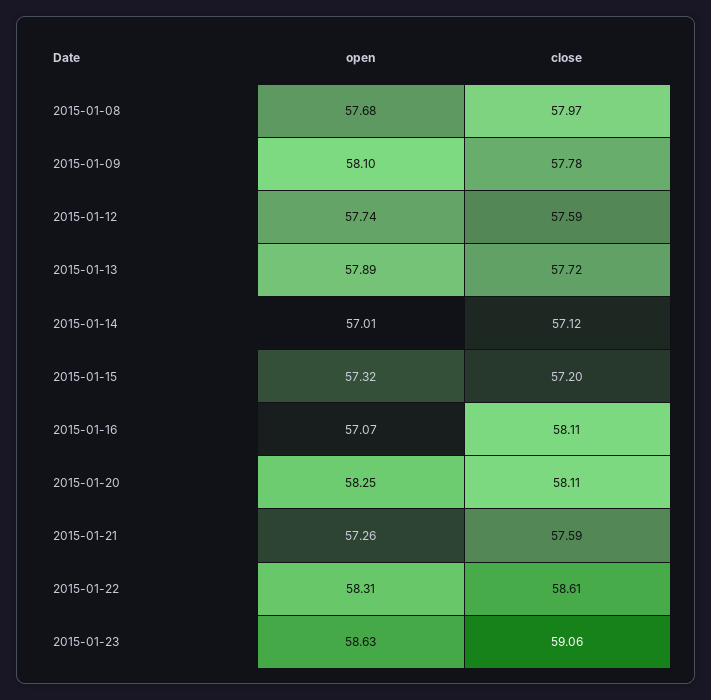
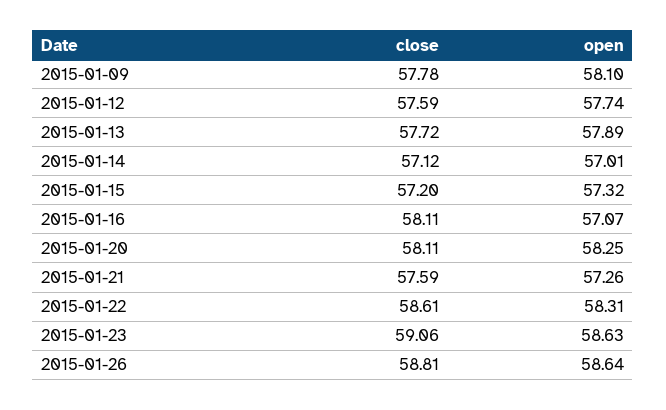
open, 2015-01-08: 57.68 -> none
close, 2015-01-08: 57.97 -> none
close, 2015-01-26: none -> 58.81
open, 2015-01-26: none -> 58.64

